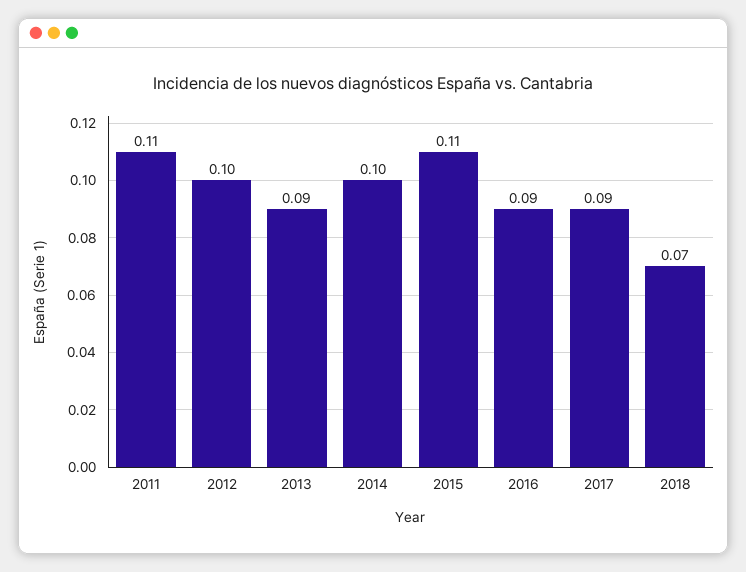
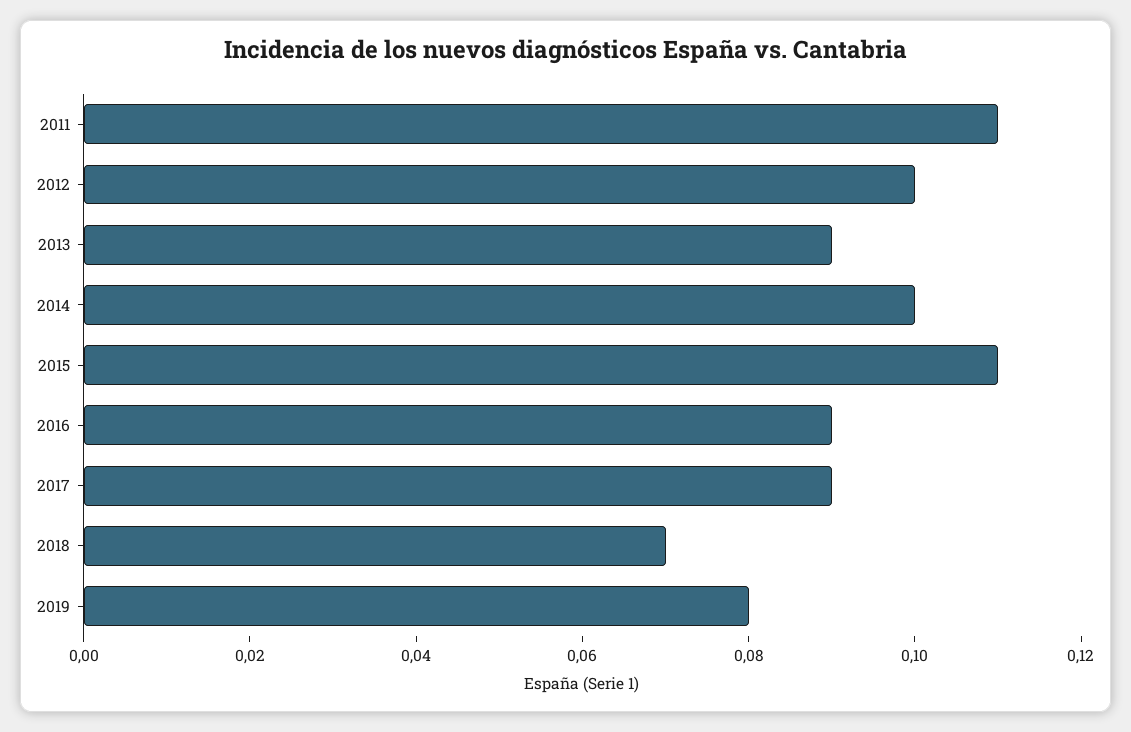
2019: none -> 0.08

